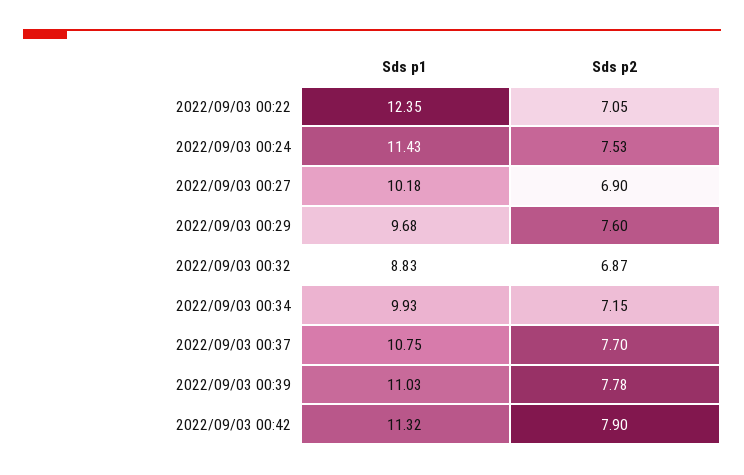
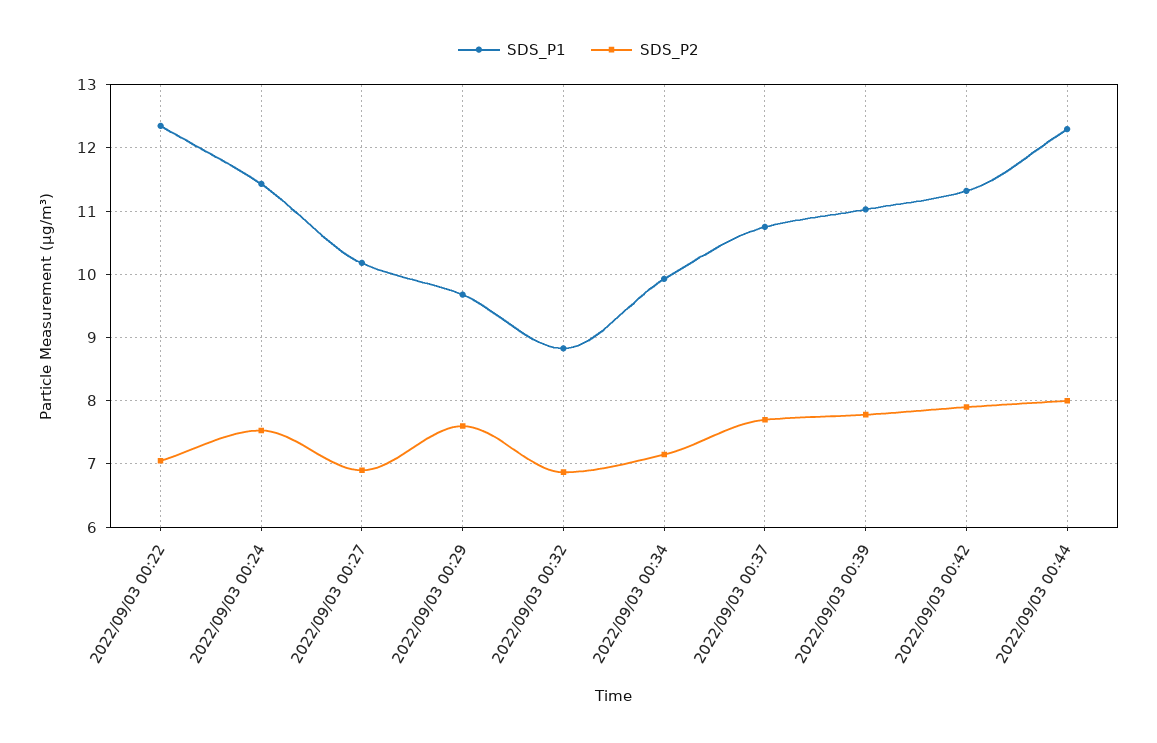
Sds p1, 2022/09/03 00:44: none -> 12.3
Sds p2, 2022/09/03 00:44: none -> 8

